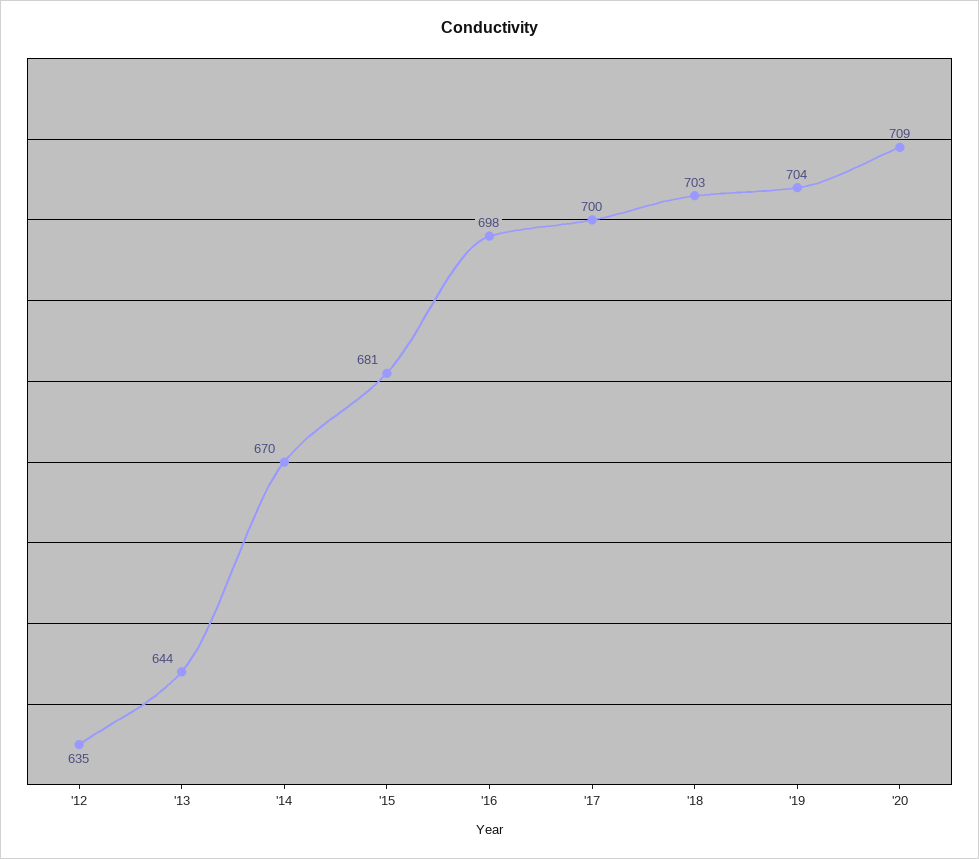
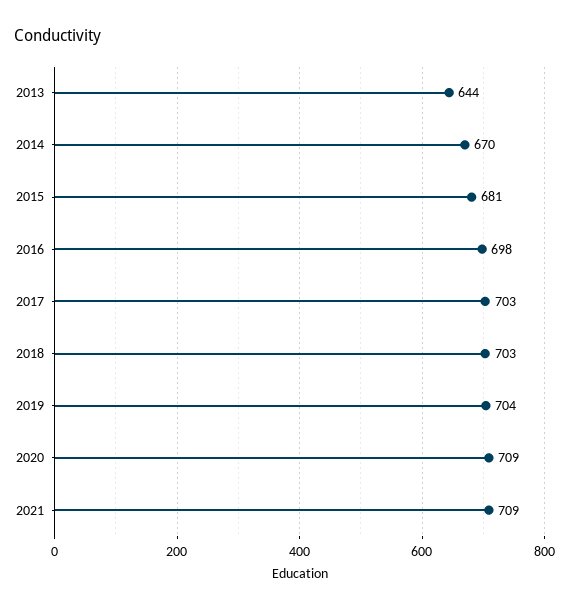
'12: 635 -> none
'17: 700 -> 703
2021: none -> 709

